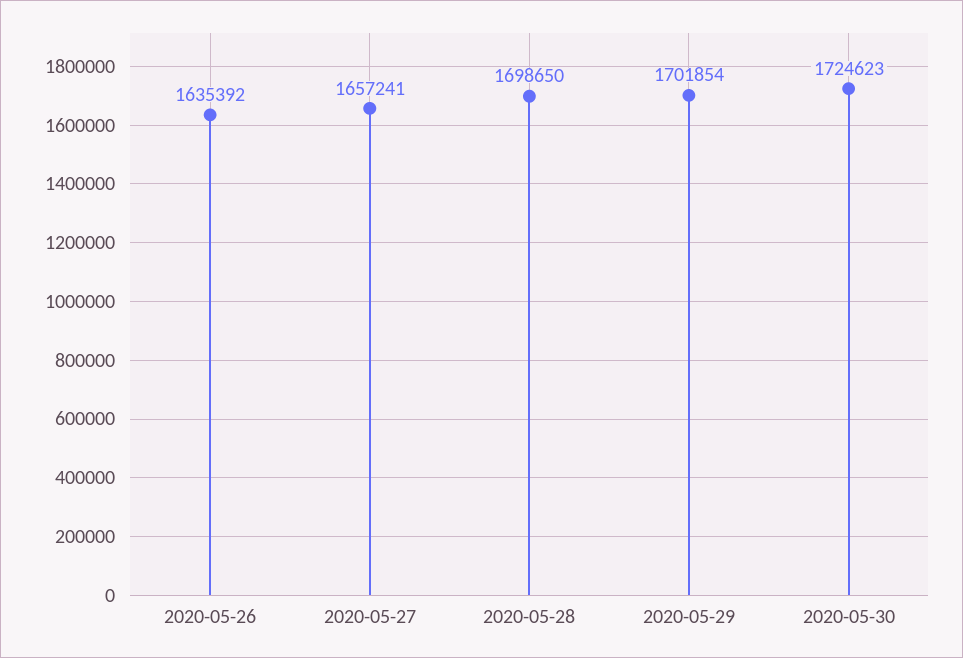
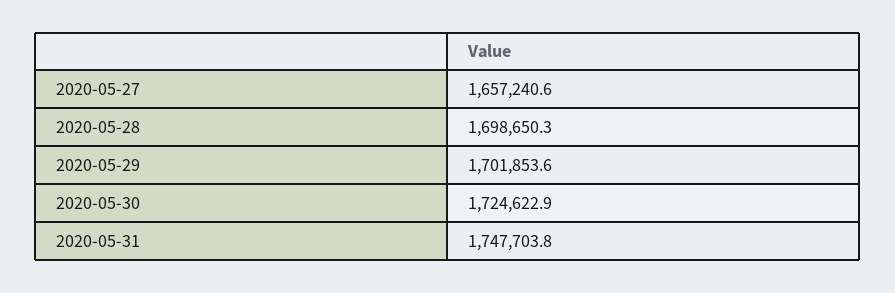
2020-05-26: 1635392 -> none
2020-05-31: none -> 1747703.8

